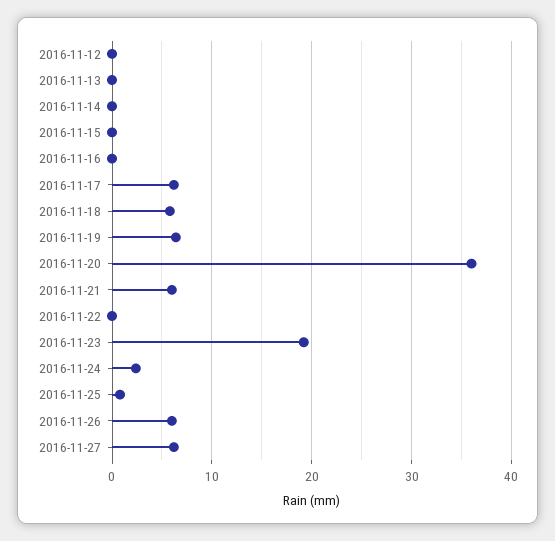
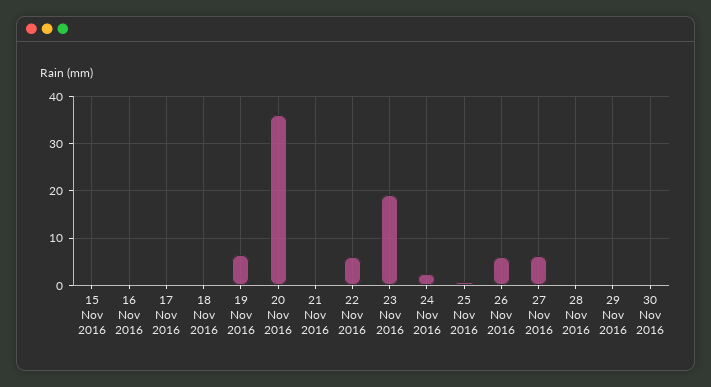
2016-11-12: 0 -> none
2016-11-13: 0 -> none
2016-11-14: 0 -> none
2016-11-17: 6 -> 0
2016-11-18: 6 -> 0
2016-11-21: 6 -> 0
2016-11-22: 0 -> 6
28 Nov 2016: none -> 0
29 Nov 2016: none -> 0
30 Nov 2016: none -> 0

